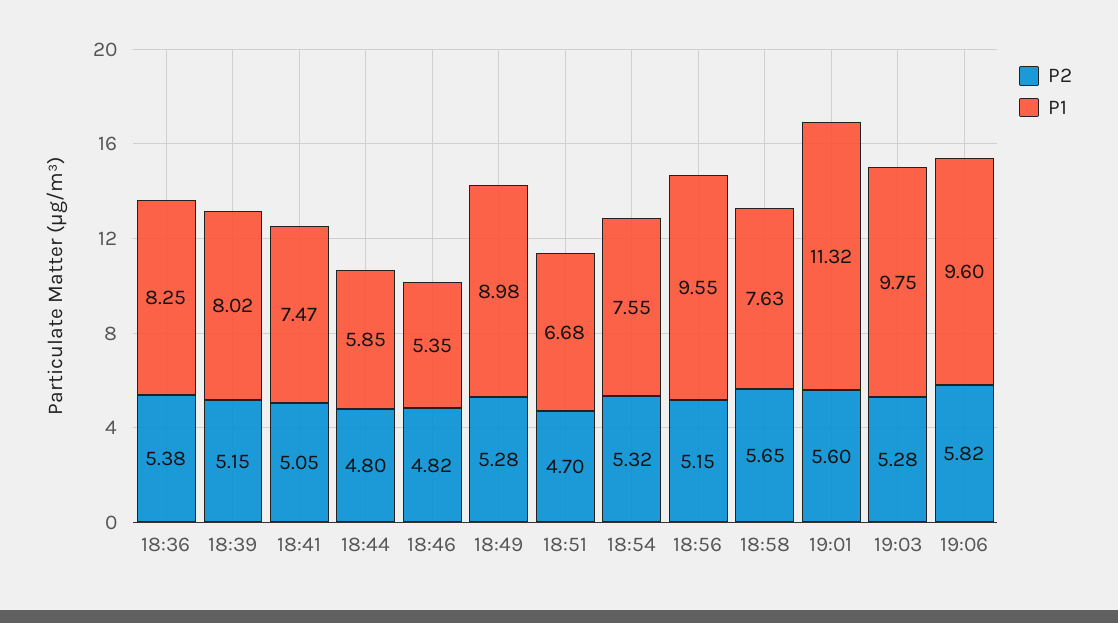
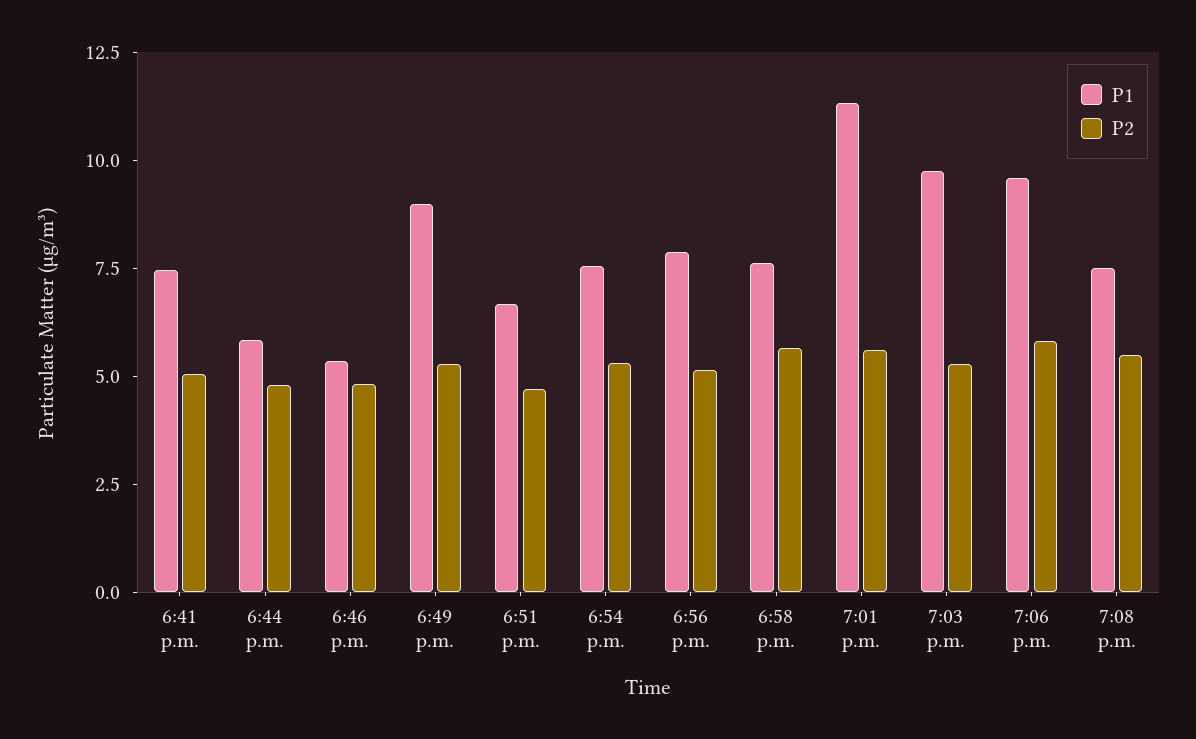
P2, 18:36: 5.38 -> none
P1, 18:36: 8.25 -> none
P2, 18:39: 5.15 -> none
P1, 18:39: 8.02 -> none
P1, 18:56: 9.55 -> 8
P1, 7:08 p.m.: none -> 7.5
P2, 7:08 p.m.: none -> 5.5

